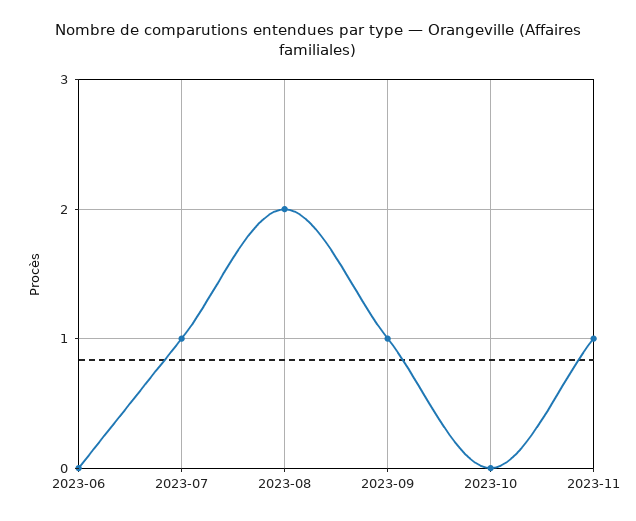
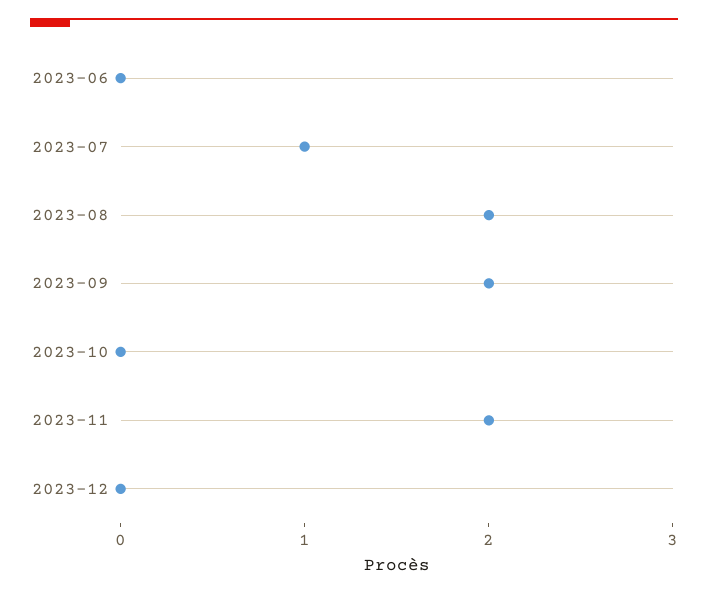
2023-09: 1 -> 2
2023-11: 1 -> 2
2023-12: none -> 0

